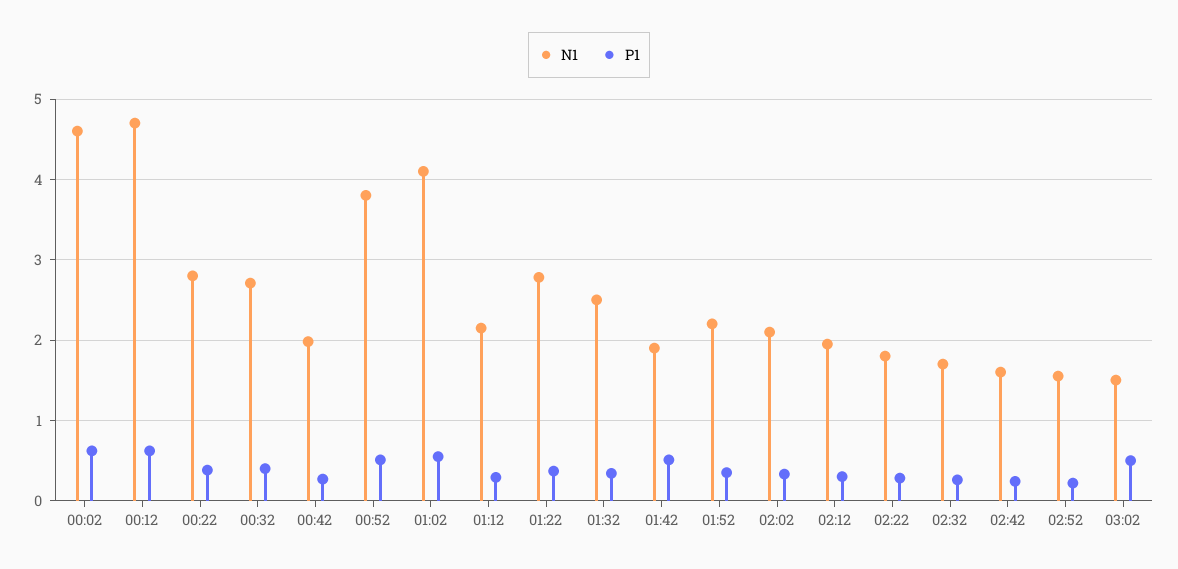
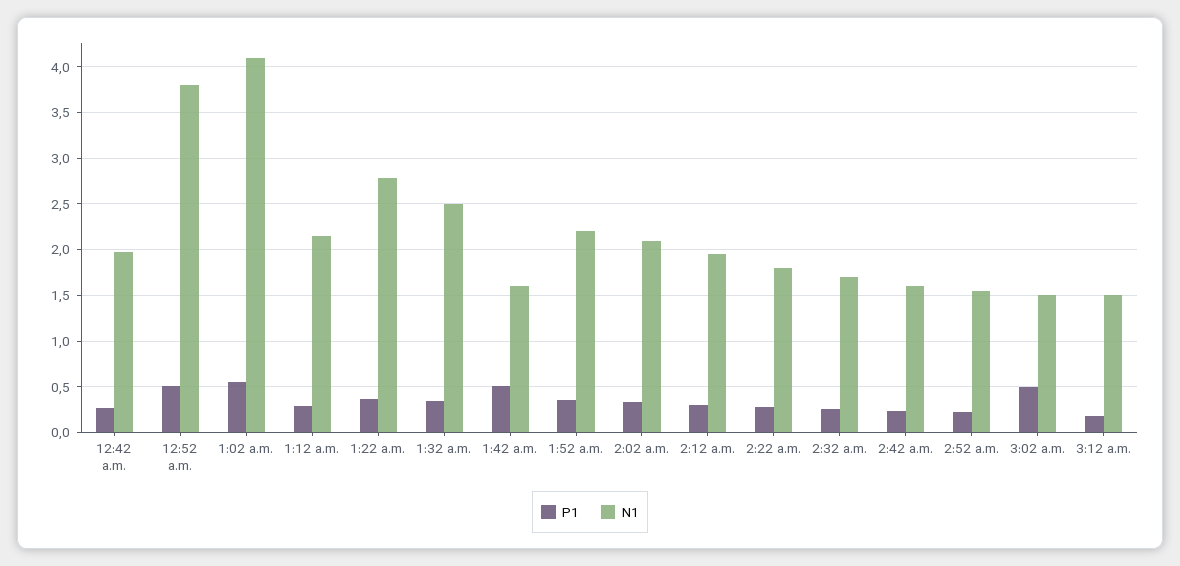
N1, 00:02: 4.6 -> none
P1, 00:02: 0.6 -> none
N1, 00:12: 4.7 -> none
P1, 00:12: 0.6 -> none
N1, 00:22: 2.8 -> none
P1, 00:22: 0.4 -> none
N1, 00:32: 2.7 -> none
P1, 00:32: 0.4 -> none
N1, 01:42: 1.9 -> 1.6
P1, 3:12 a.m.: none -> 0.2
N1, 3:12 a.m.: none -> 1.5

